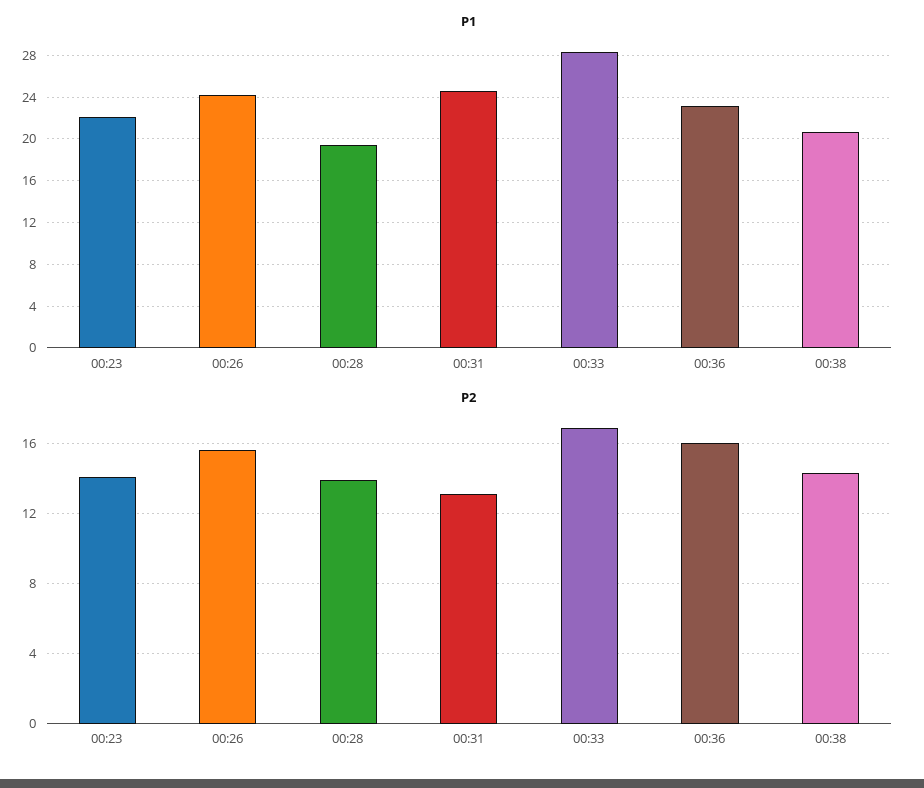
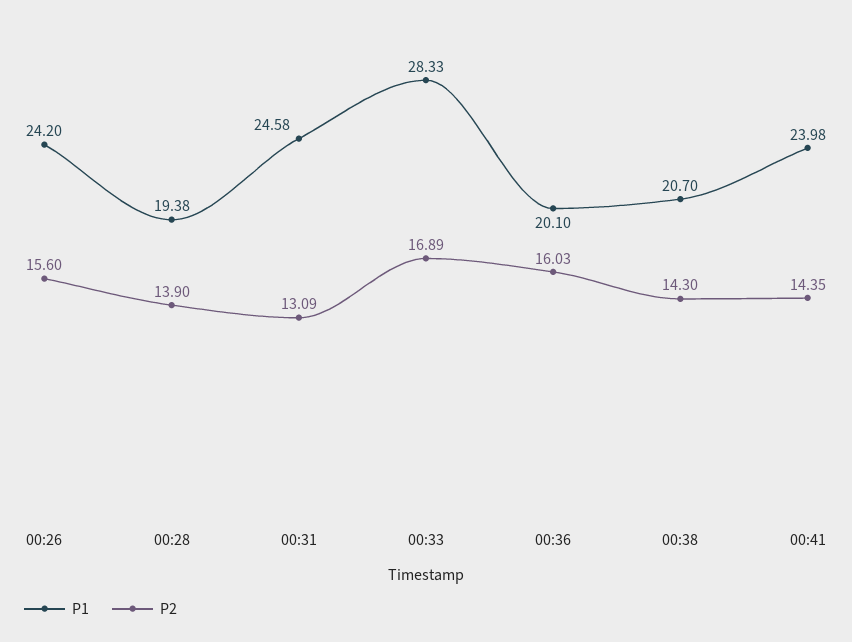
P1, 00:23: 22 -> none
P1, 00:36: 23 -> 20.1
P2, 00:23: 14 -> none
P1, 00:41: none -> 23.98
P2, 00:41: none -> 14.35

